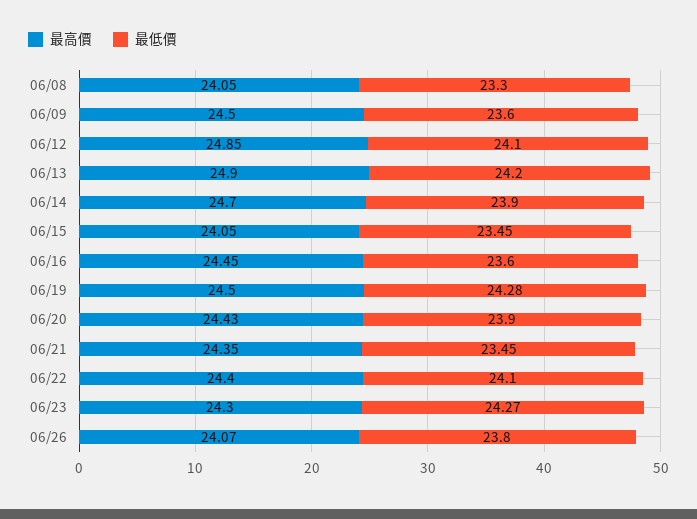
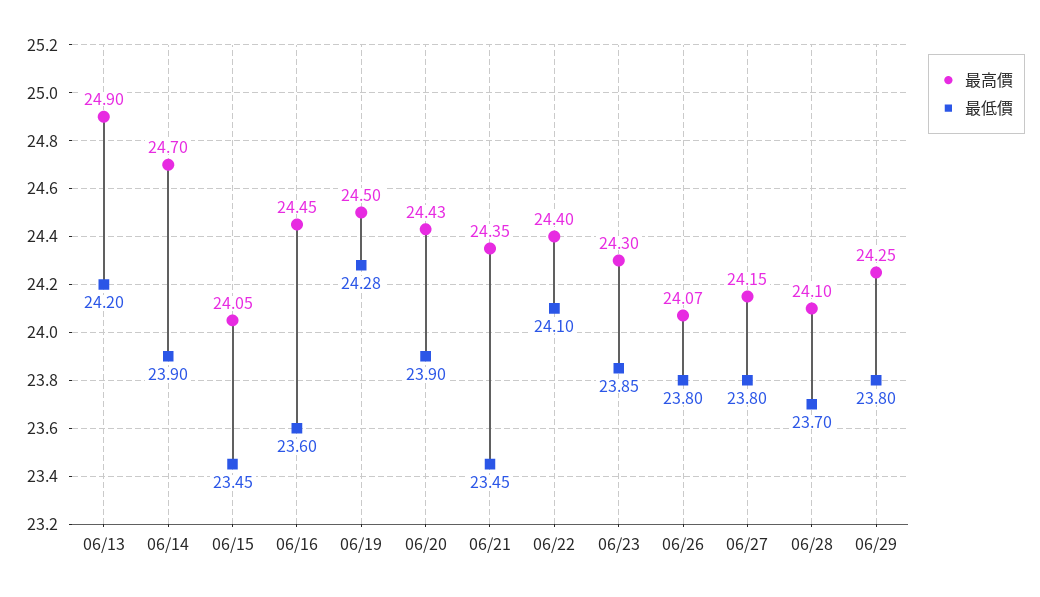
最高價, 06/08: 24.05 -> none
最低價, 06/08: 23.3 -> none
最高價, 06/09: 24.5 -> none
最低價, 06/09: 23.6 -> none
最高價, 06/12: 24.85 -> none
最低價, 06/12: 24.1 -> none
最低價, 06/23: 24.27 -> 23.85
最高價, 06/27: none -> 24.15
最低價, 06/27: none -> 23.8
最高價, 06/28: none -> 24.1
最低價, 06/28: none -> 23.7
最高價, 06/29: none -> 24.25
最低價, 06/29: none -> 23.8

